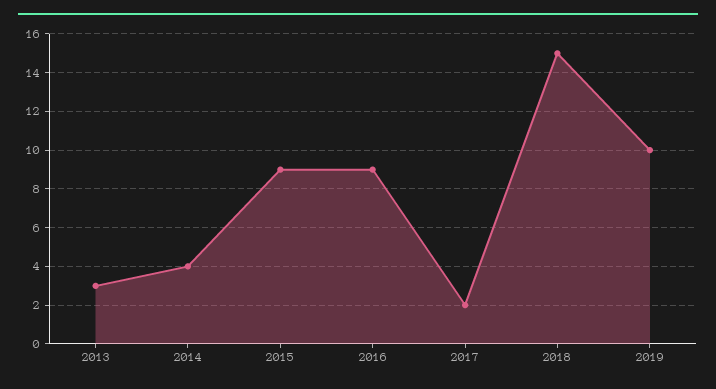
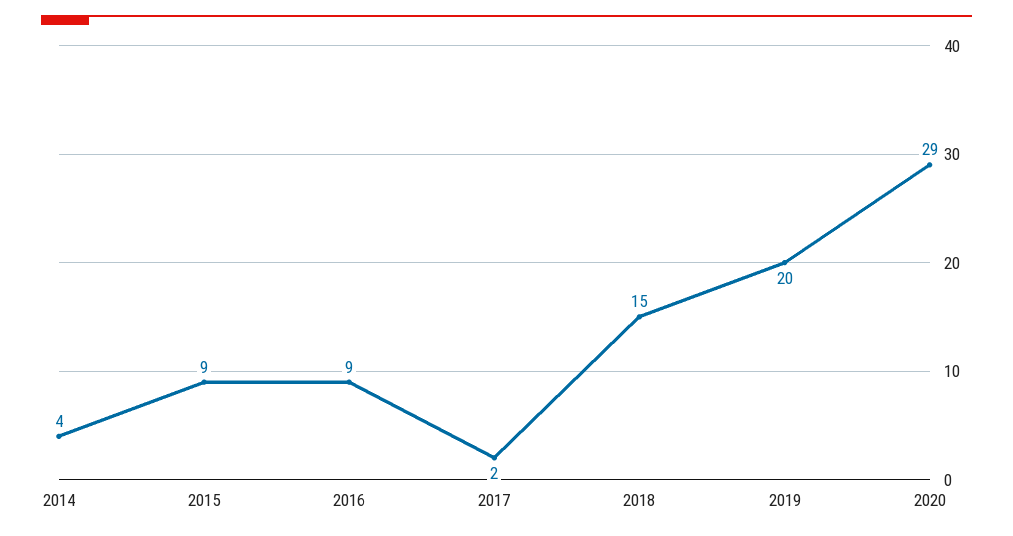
2013: 3 -> none
2019: 10 -> 20
2020: none -> 29

